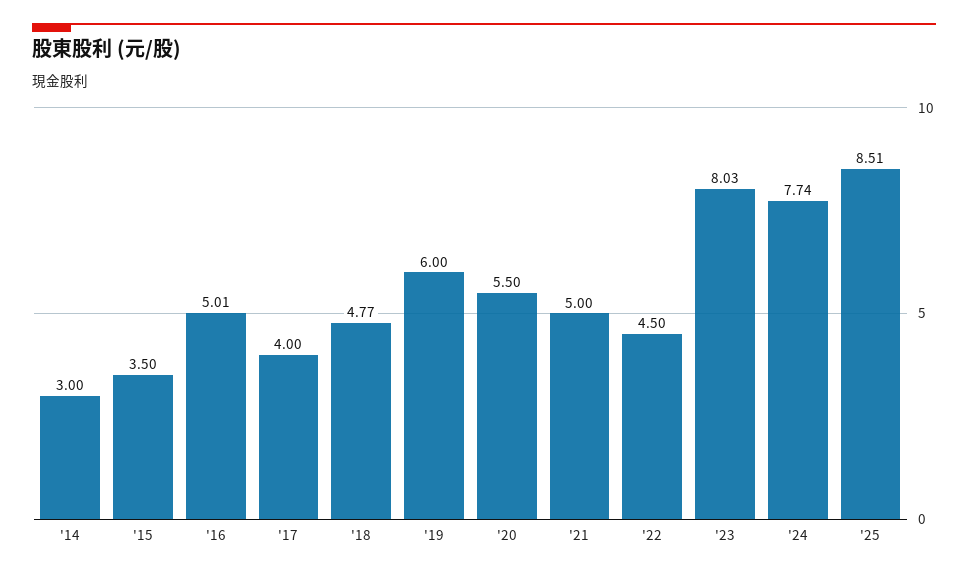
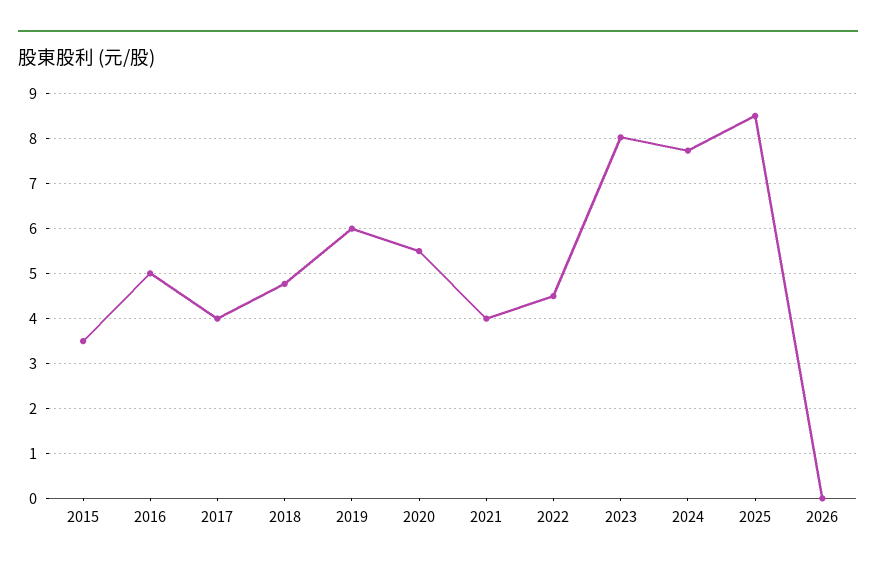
'14: 3 -> none
'21: 5 -> 4
2026: none -> 0

